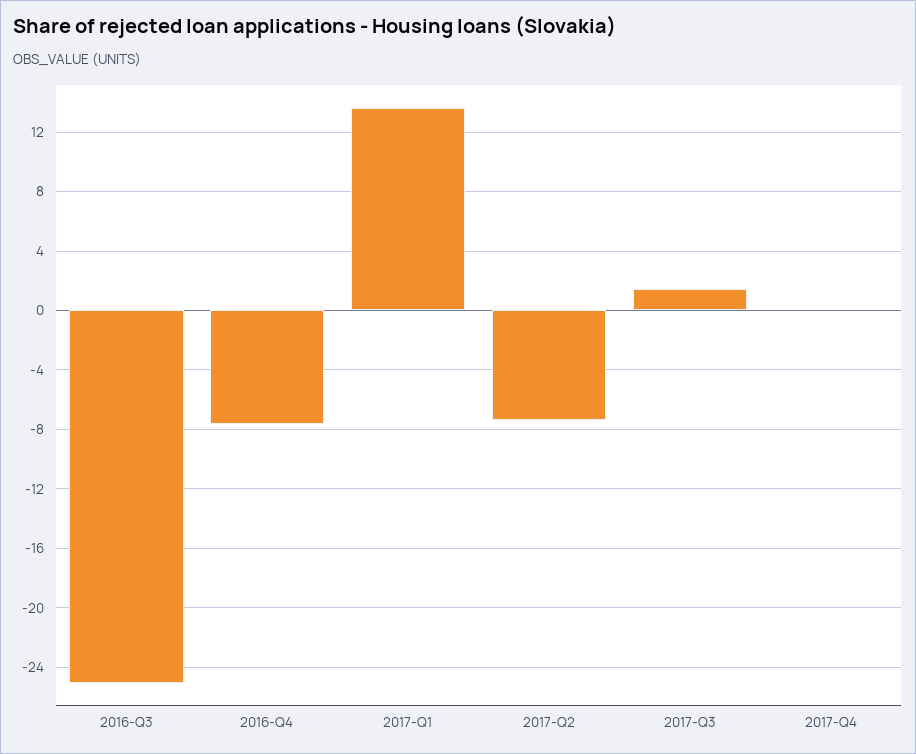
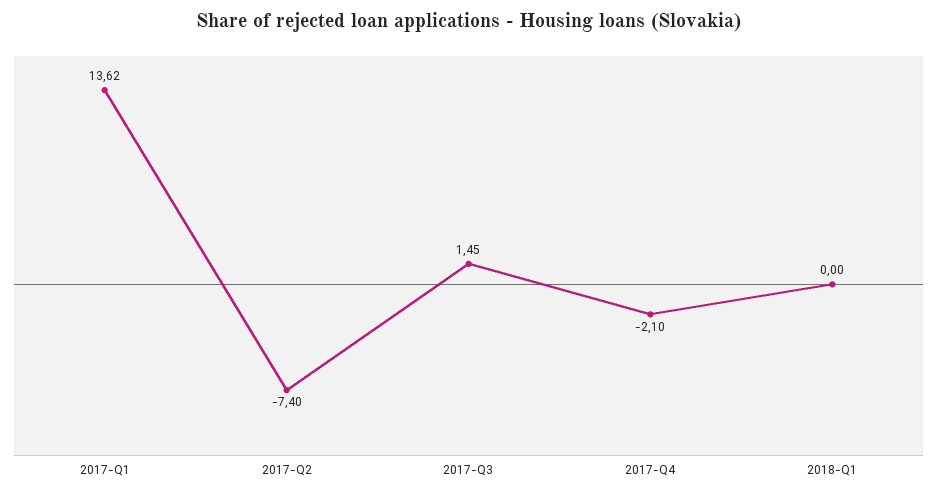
2016-Q3: -25 -> none
2016-Q4: -7.5 -> none
2017-Q4: 0 -> -2.1
2018-Q1: none -> 0

